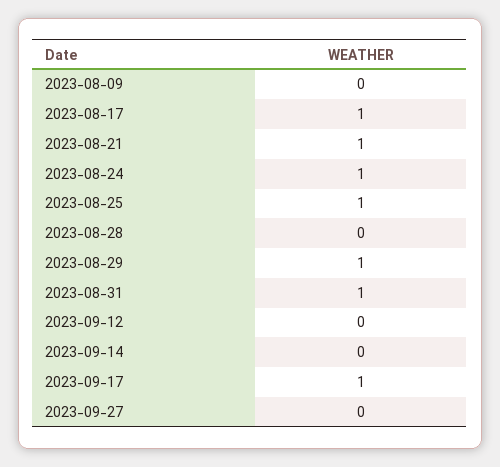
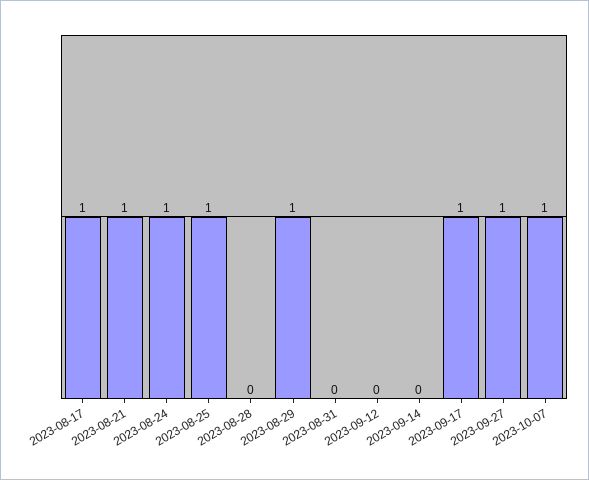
2023-08-09: 0 -> none
2023-08-31: 1 -> 0
2023-09-27: 0 -> 1
2023-10-07: none -> 1

